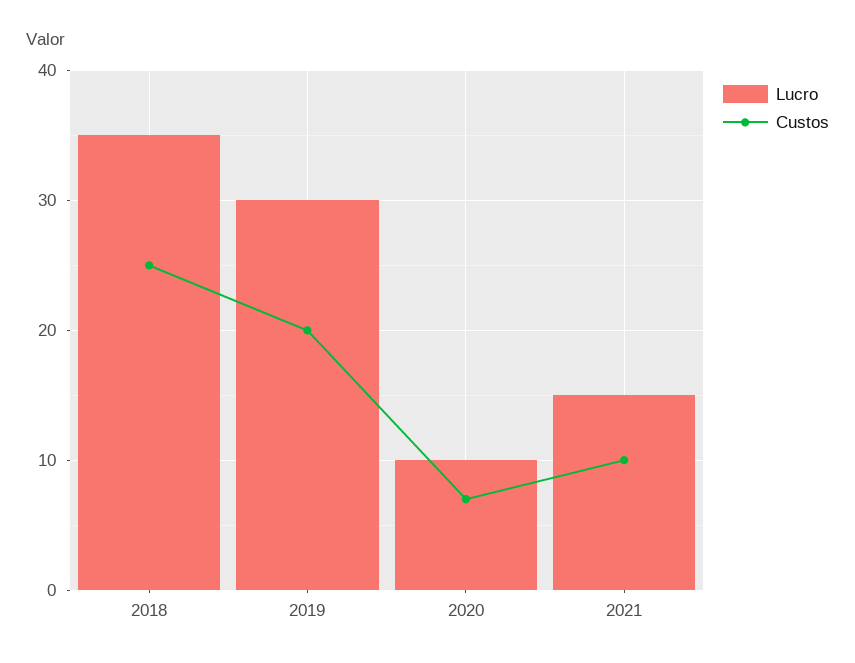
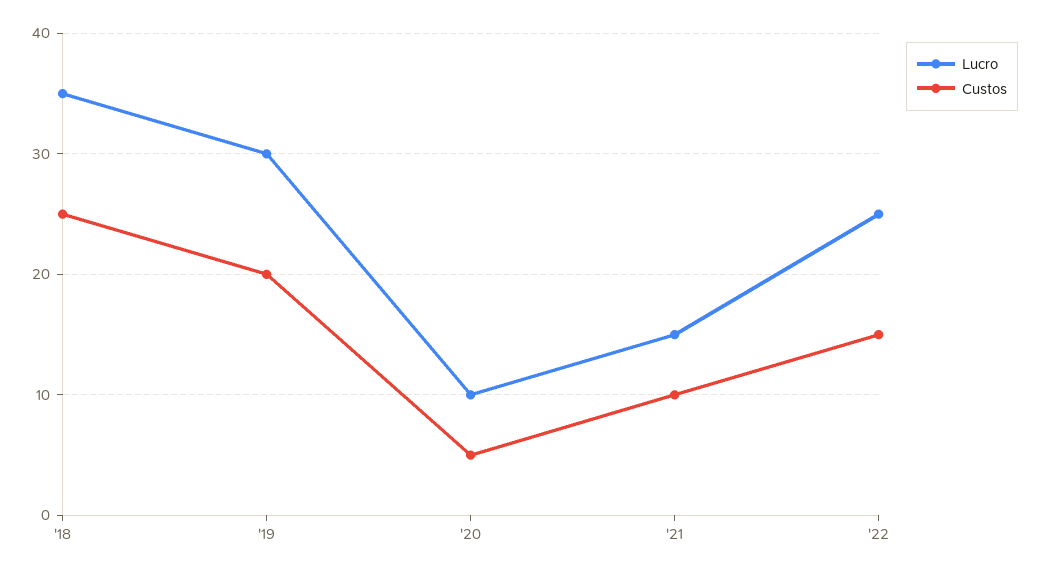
Custos, 2020: 7 -> 5
Lucro, '22: none -> 25
Custos, '22: none -> 15

